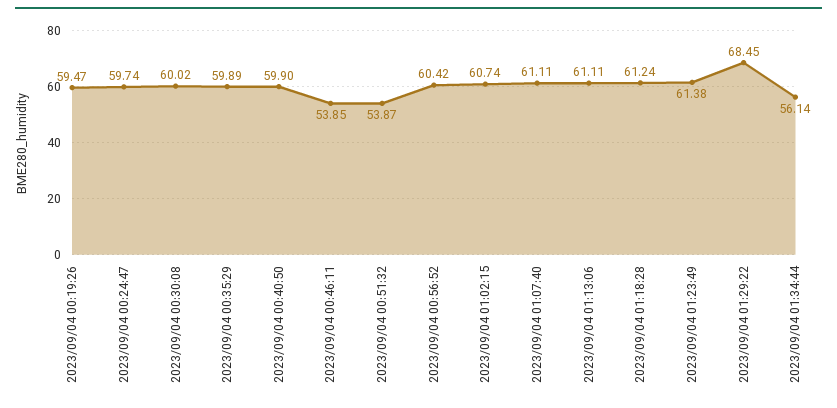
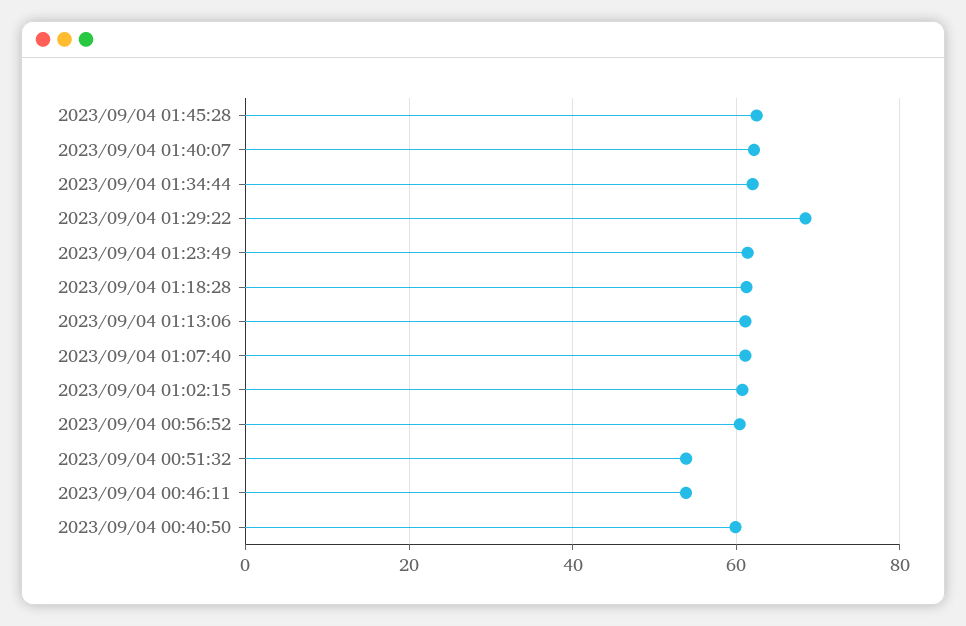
2023/09/04 00:19:26: 59.47 -> none
2023/09/04 00:24:47: 59.74 -> none
2023/09/04 00:30:08: 60.02 -> none
2023/09/04 00:35:29: 59.89 -> none
2023/09/04 01:34:44: 56.14 -> 62
2023/09/04 01:45:28: none -> 62
2023/09/04 01:40:07: none -> 62

